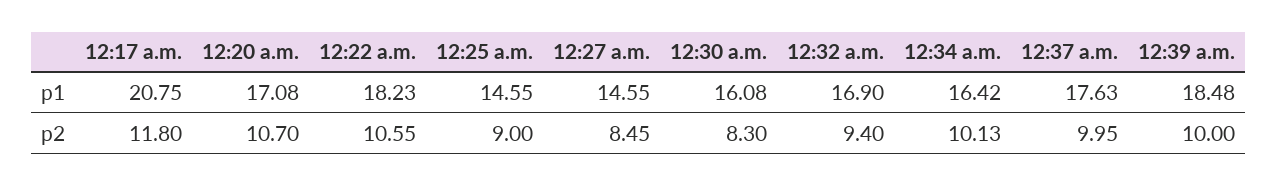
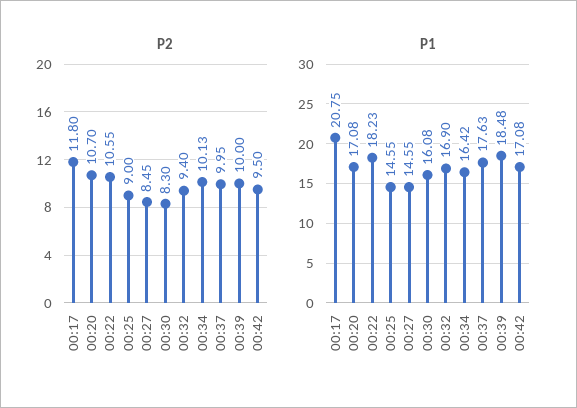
p2, 00:42: none -> 9.5
p1, 00:42: none -> 17.08

